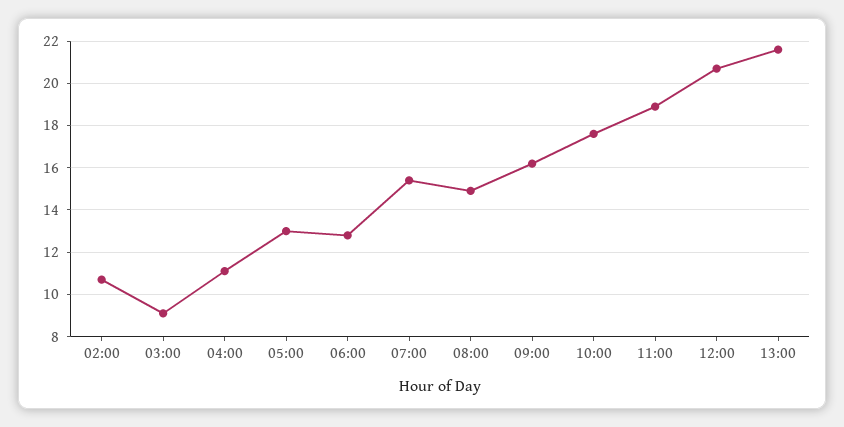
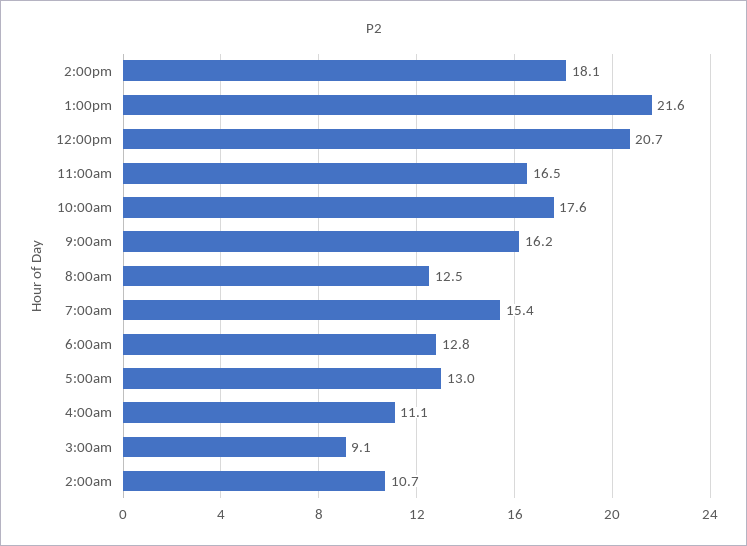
08:00: 15 -> 12.5
11:00: 19 -> 16.5
2:00pm: none -> 18.1

